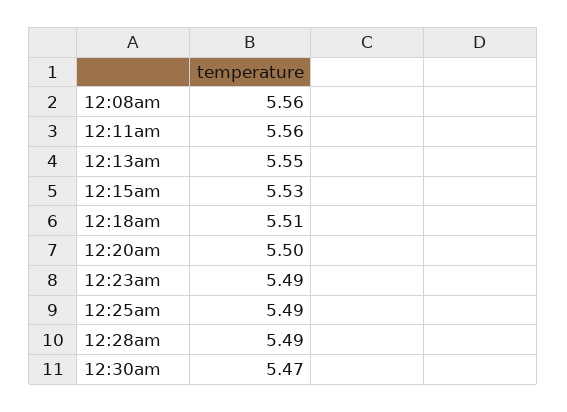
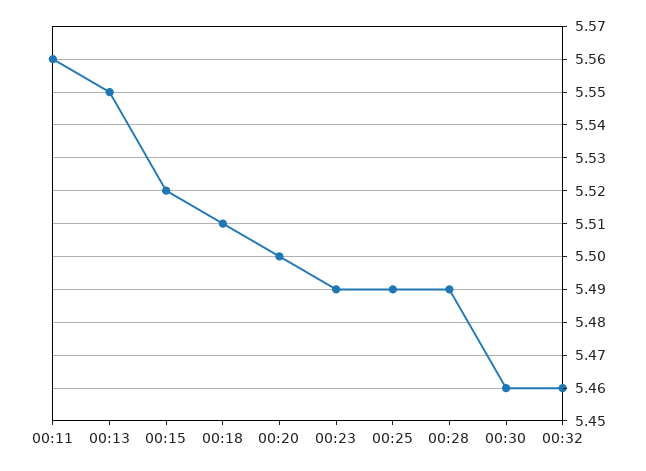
12:08am: 5.56 -> none
12:15am: 5.53 -> 5.52
12:30am: 5.47 -> 5.46
00:32: none -> 5.46

